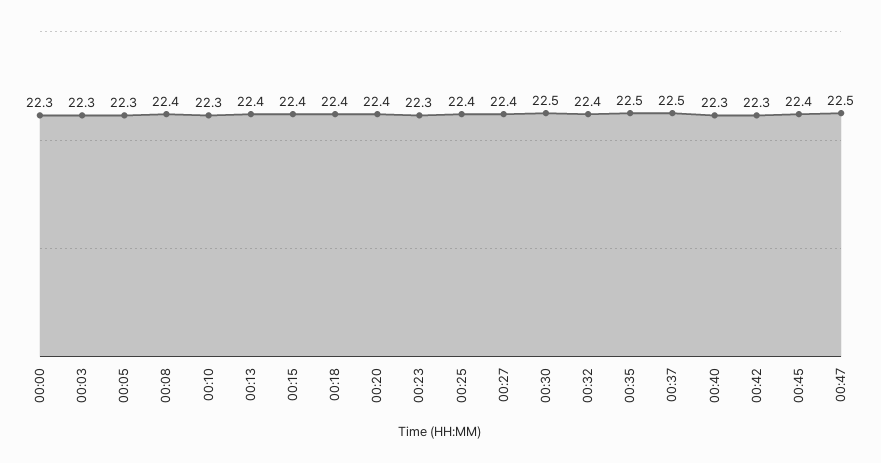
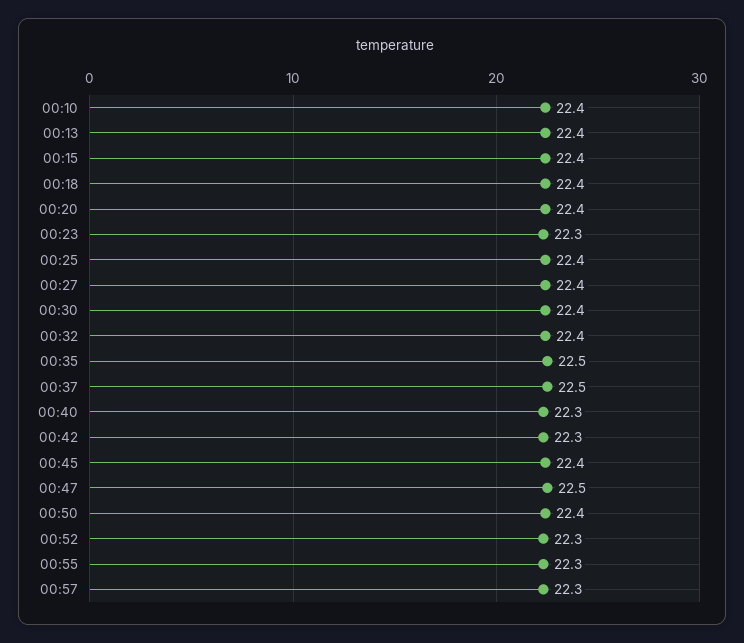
00:00: 22.3 -> none
00:03: 22.3 -> none
00:05: 22.3 -> none
00:08: 22.4 -> none
00:10: 22.3 -> 22.4
00:30: 22.5 -> 22.4
00:50: none -> 22.4
00:52: none -> 22.3
00:55: none -> 22.3
00:57: none -> 22.3

